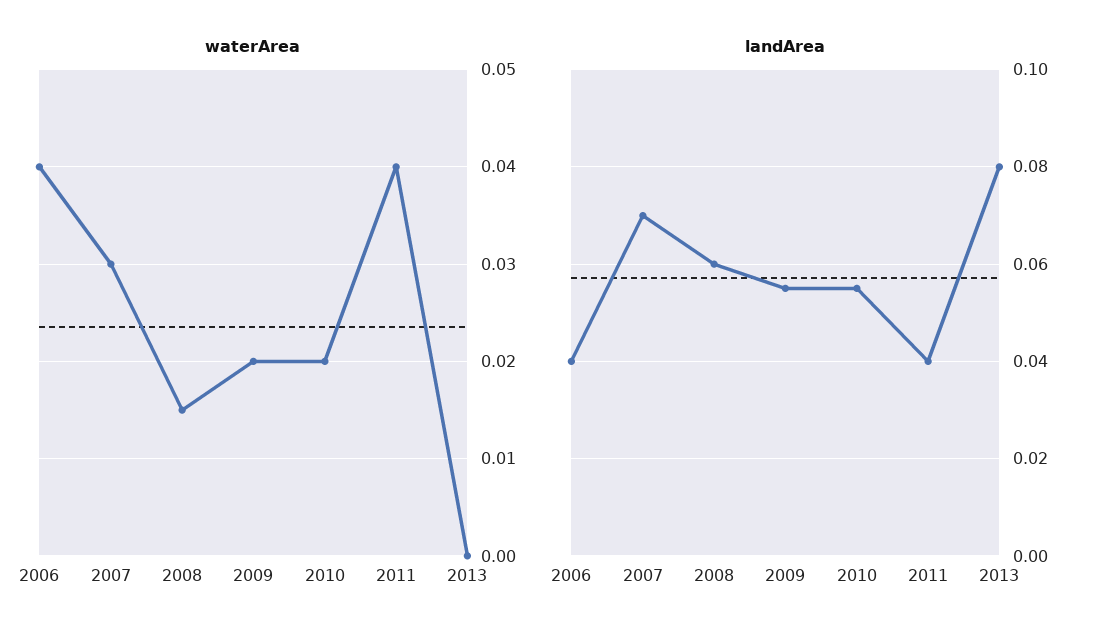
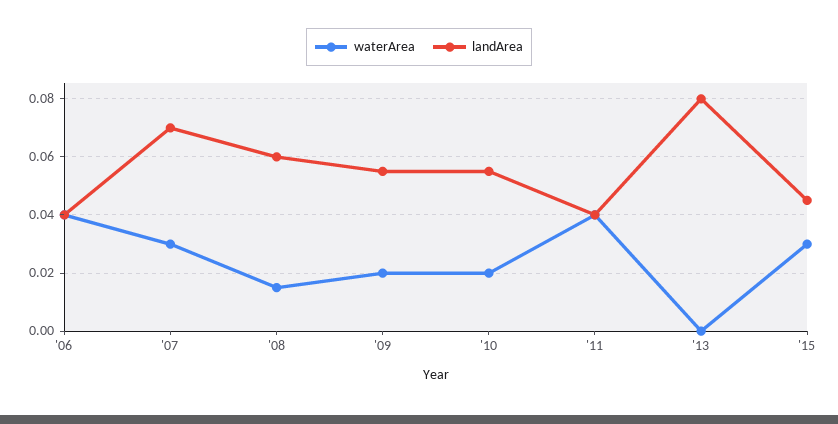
waterArea, '15: none -> 0.03
landArea, '15: none -> 0.045

